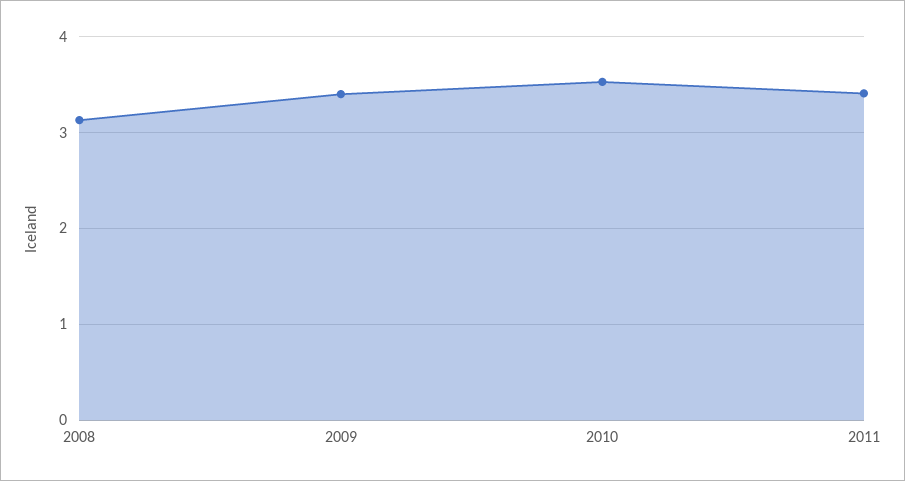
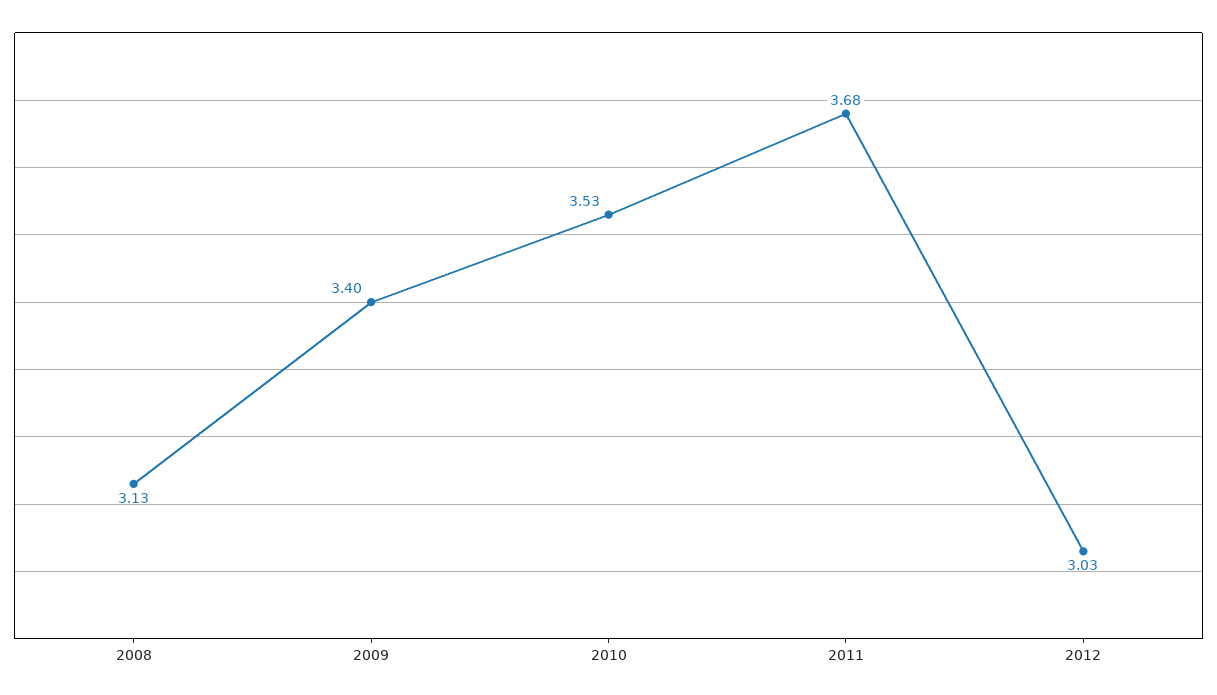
2011: 3.4 -> 3.68
2012: none -> 3.03

